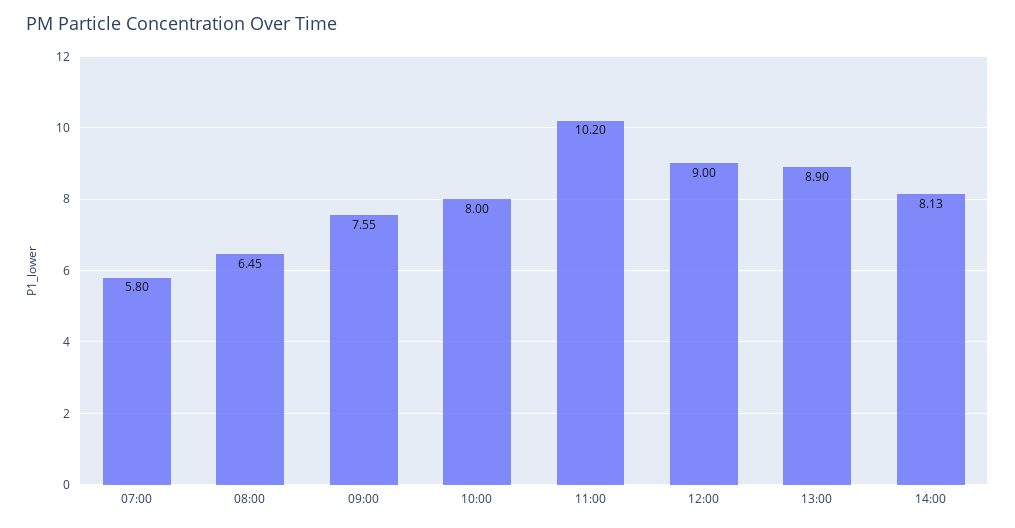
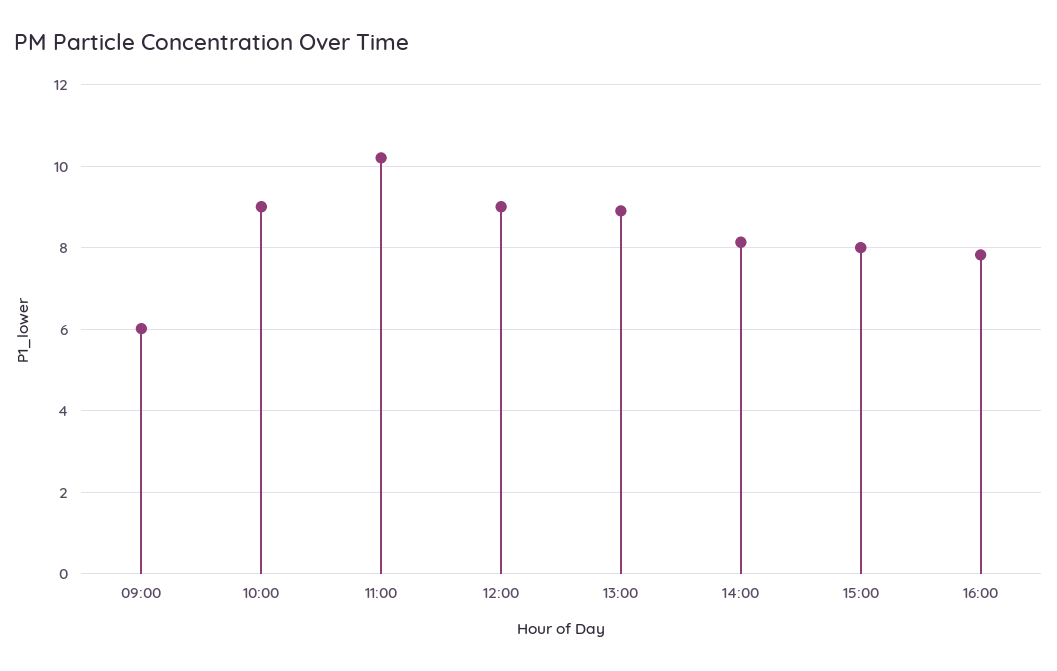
07:00: 5.8 -> none
08:00: 6.45 -> none
09:00: 7.55 -> 6
10:00: 8 -> 9
15:00: none -> 8
16:00: none -> 7.8

